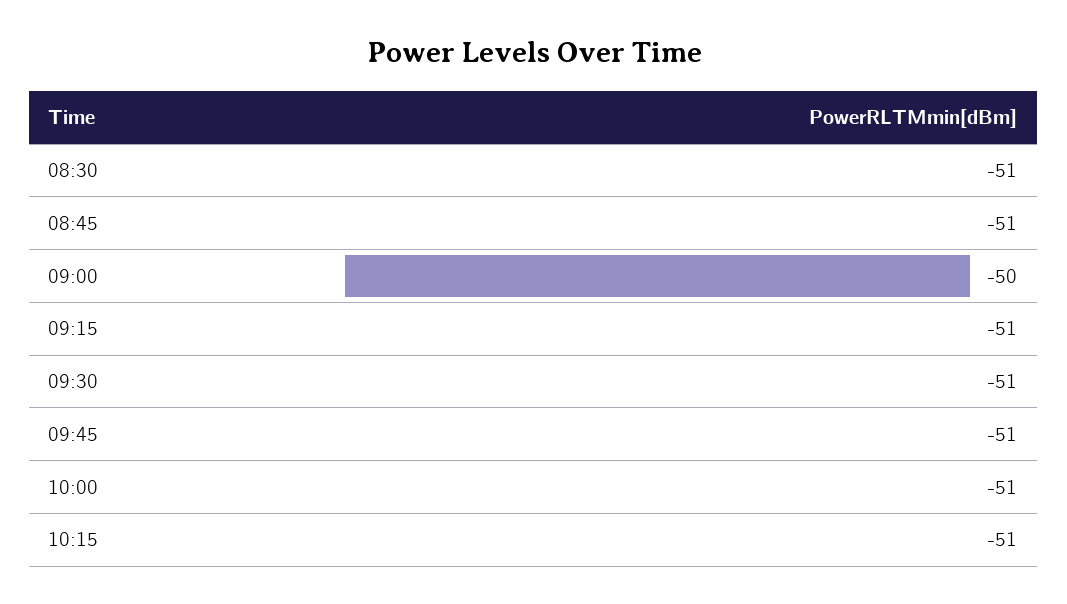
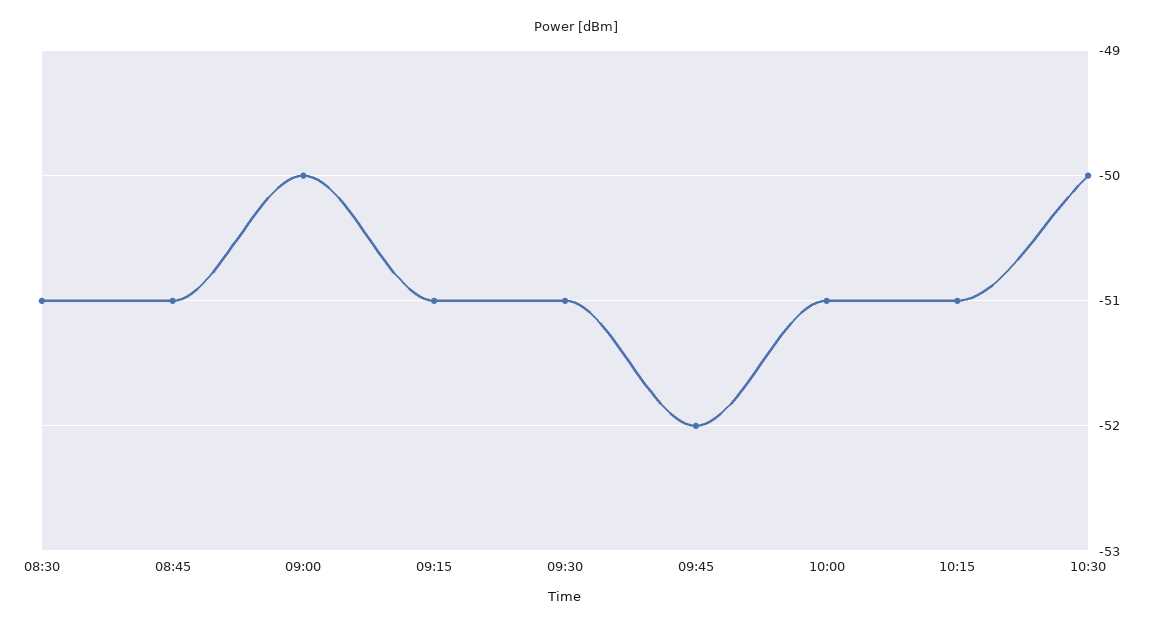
09:45: -51 -> -52
10:30: none -> -50

